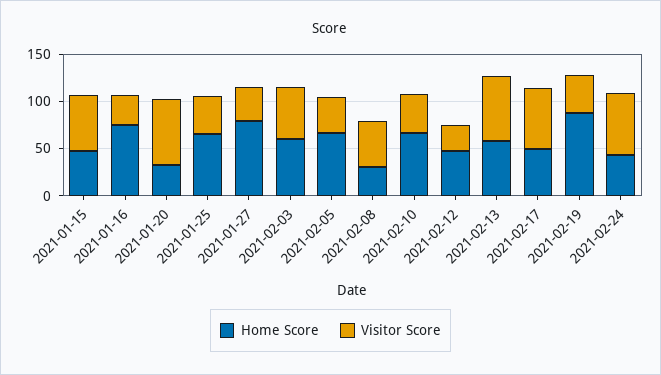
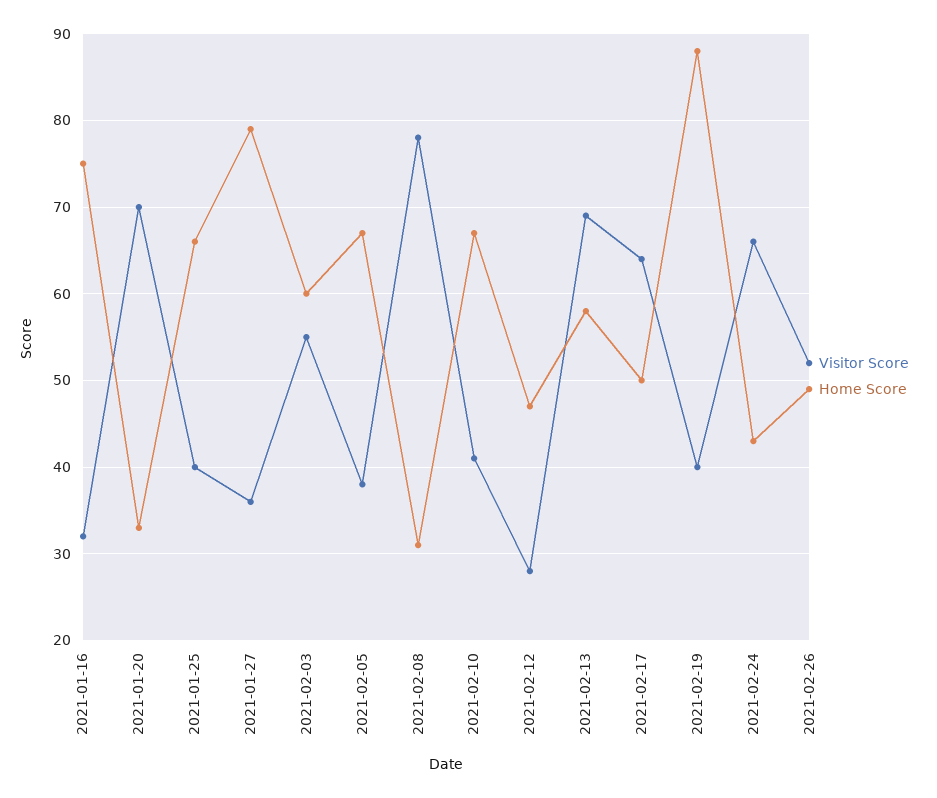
Home Score, 2021-01-15: 50 -> none
Visitor Score, 2021-01-15: 60 -> none
Visitor Score, 2021-02-08: 50 -> 78
Visitor Score, 2021-02-26: none -> 52
Home Score, 2021-02-26: none -> 49

